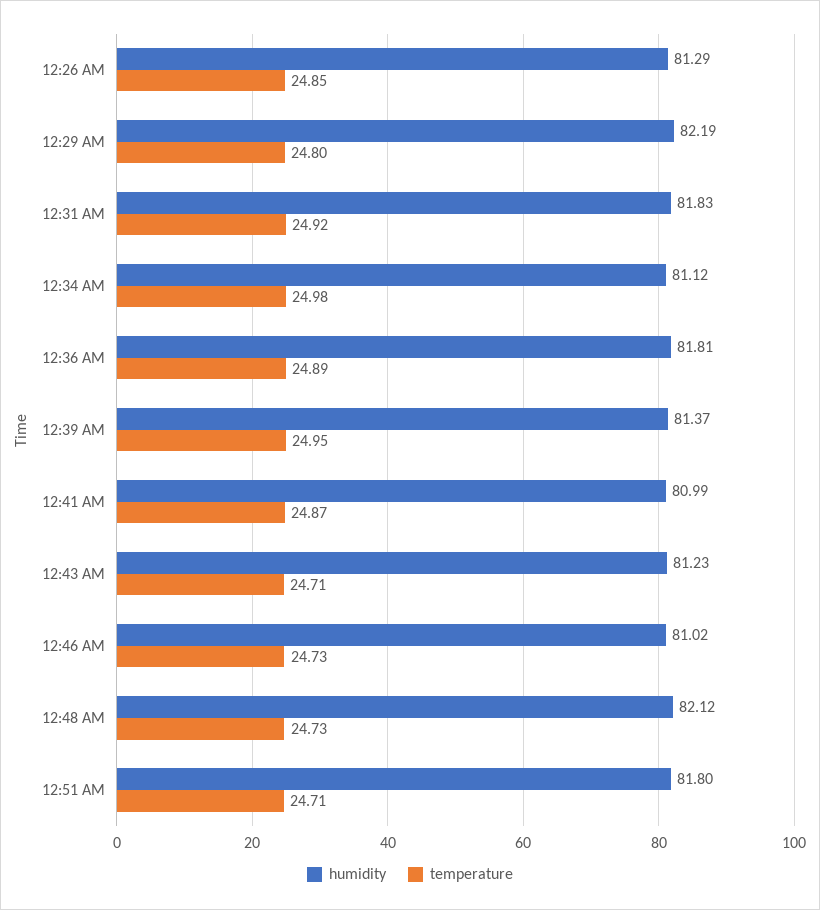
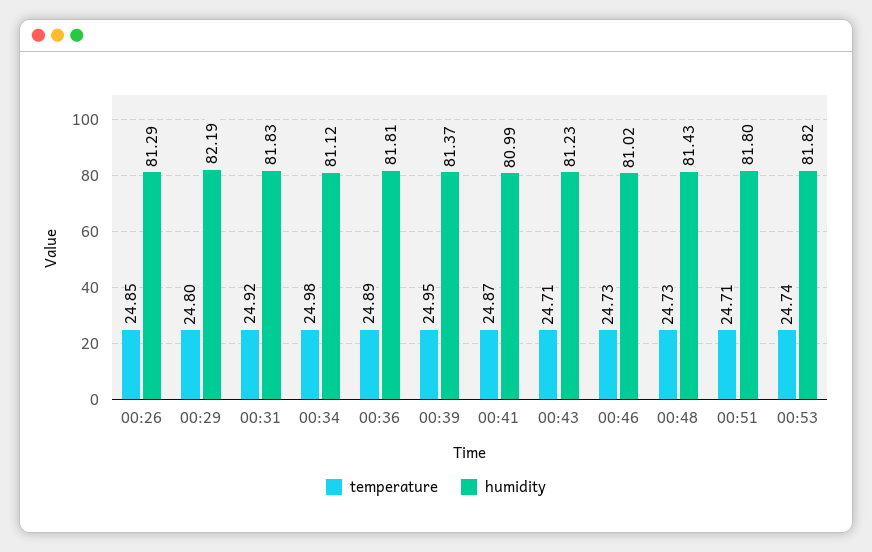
humidity, 12:48 AM: 82.12 -> 81.43
temperature, 00:53: none -> 24.74
humidity, 00:53: none -> 81.82

